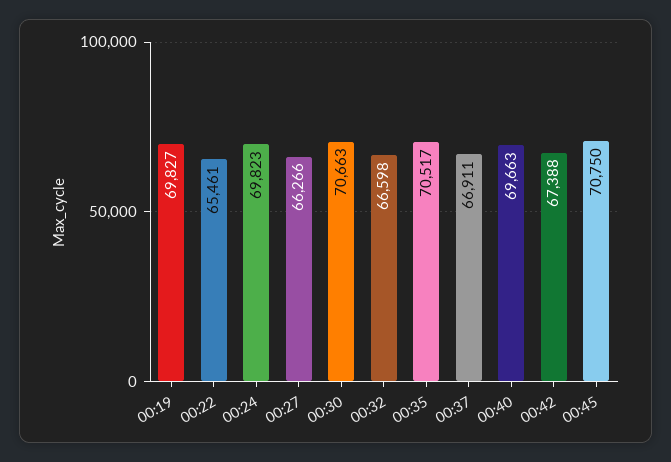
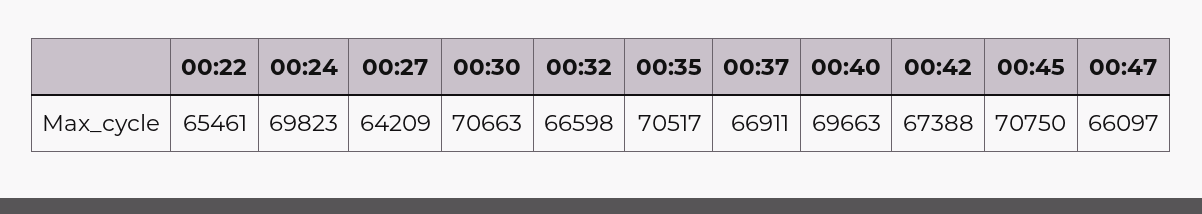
00:19: 69827 -> none
00:27: 66266 -> 64209
00:47: none -> 66097

